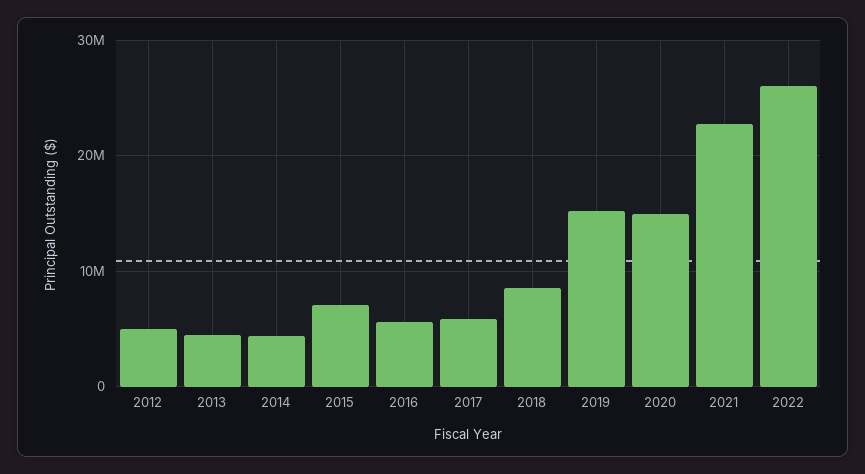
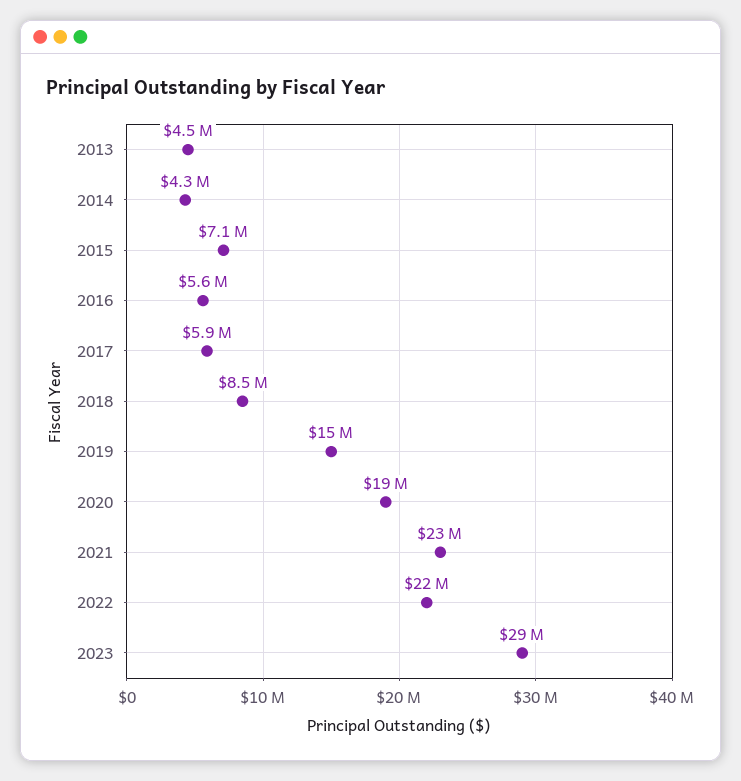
2012: 5000000 -> none
2020: 15000000 -> 19000000
2022: 26000000 -> 22000000
2023: none -> 29000000

